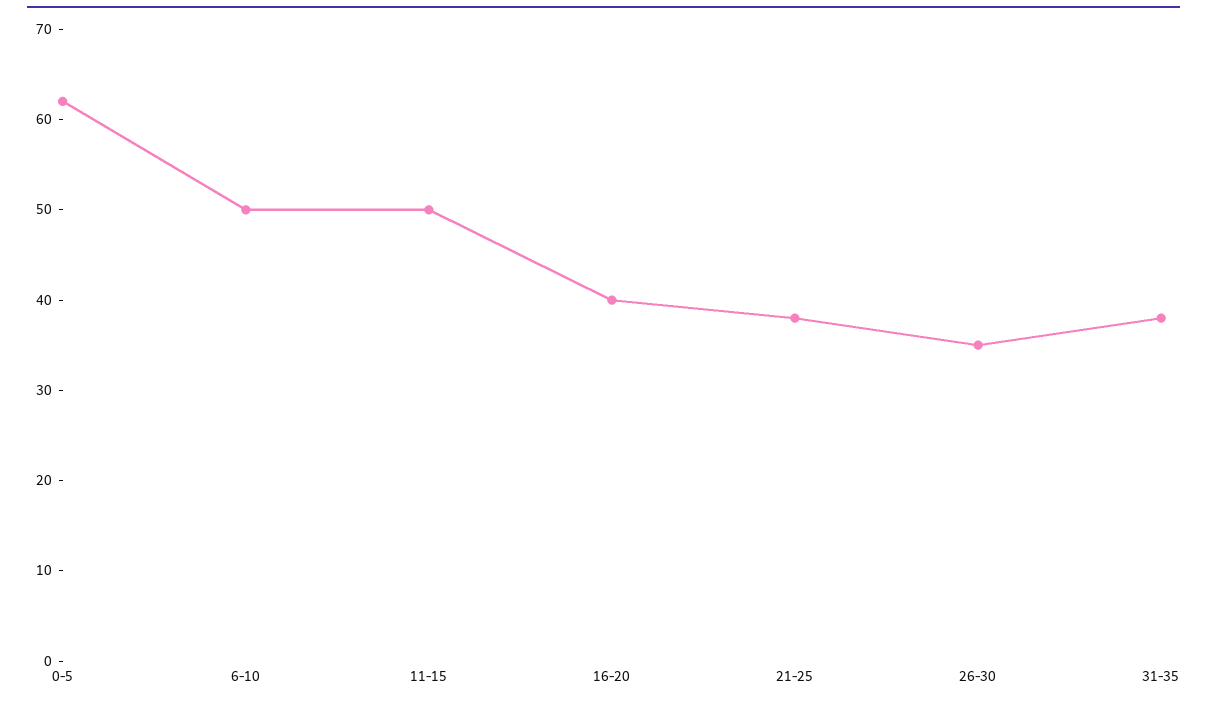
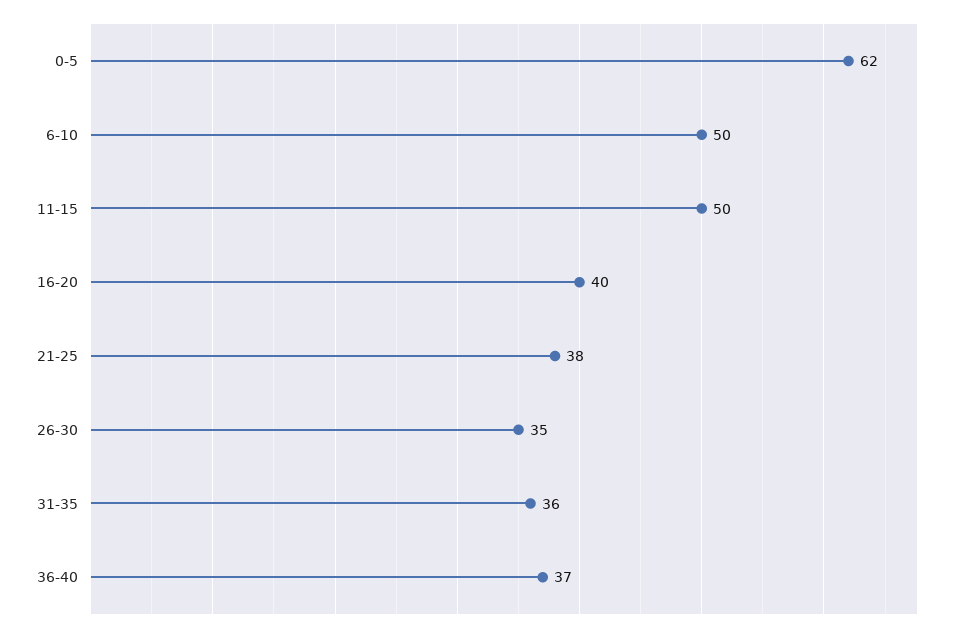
31-35: 38 -> 36
36-40: none -> 37

